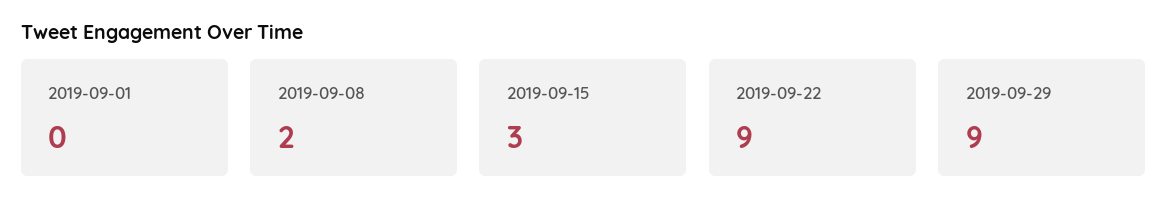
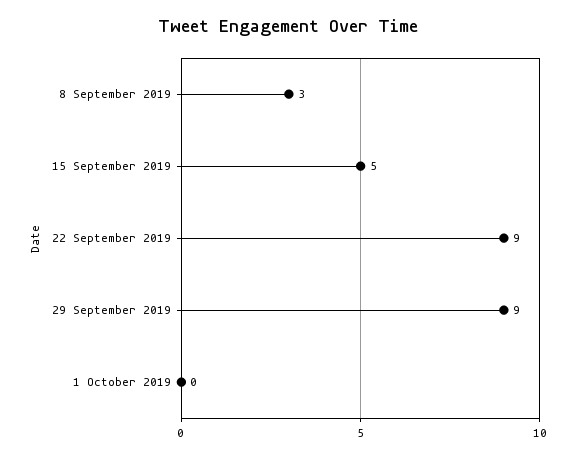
2019-09-01: 0 -> none
2019-09-08: 2 -> 3
2019-09-15: 3 -> 5
1 October 2019: none -> 0

